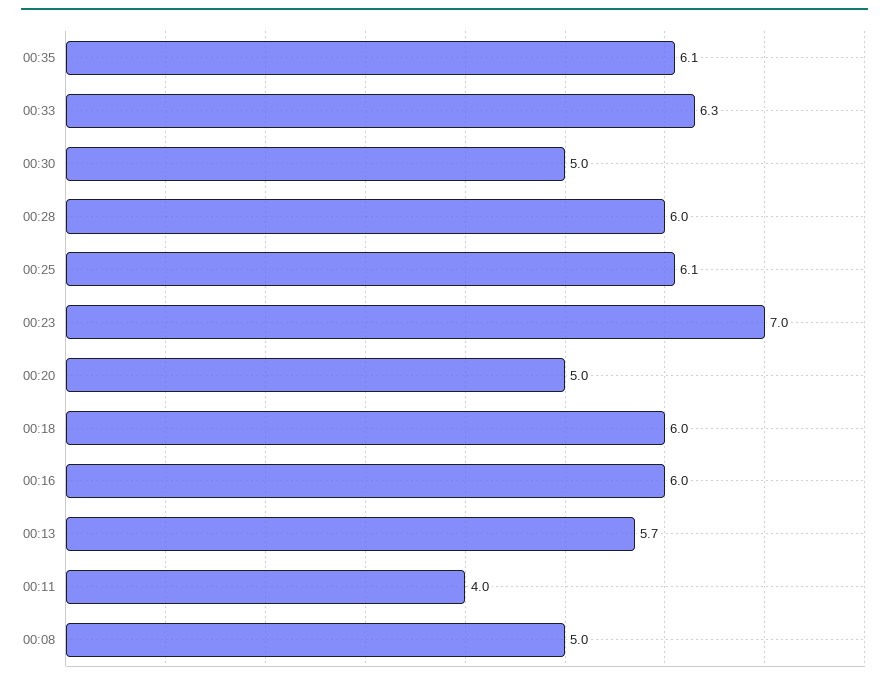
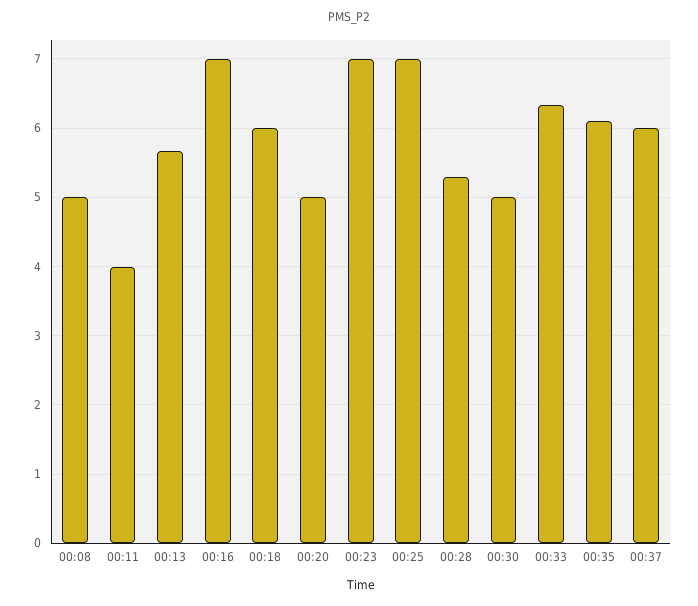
00:28: 6 -> 5.3
00:25: 6.1 -> 7
00:16: 6 -> 7
00:37: none -> 6

